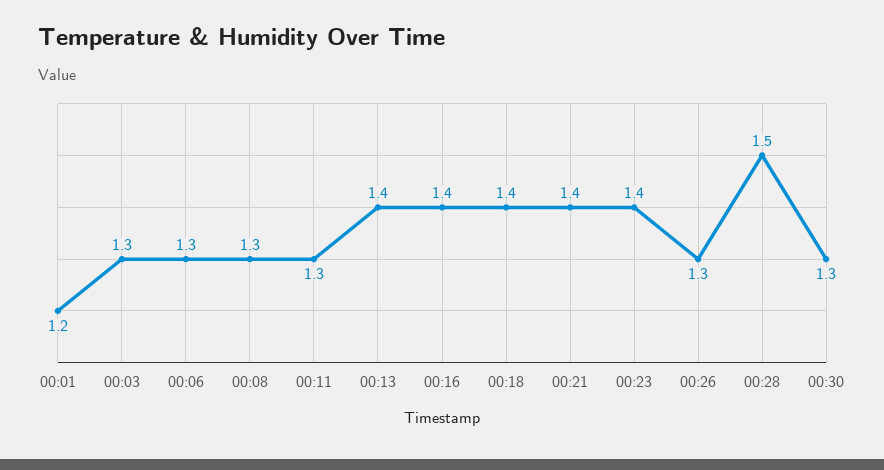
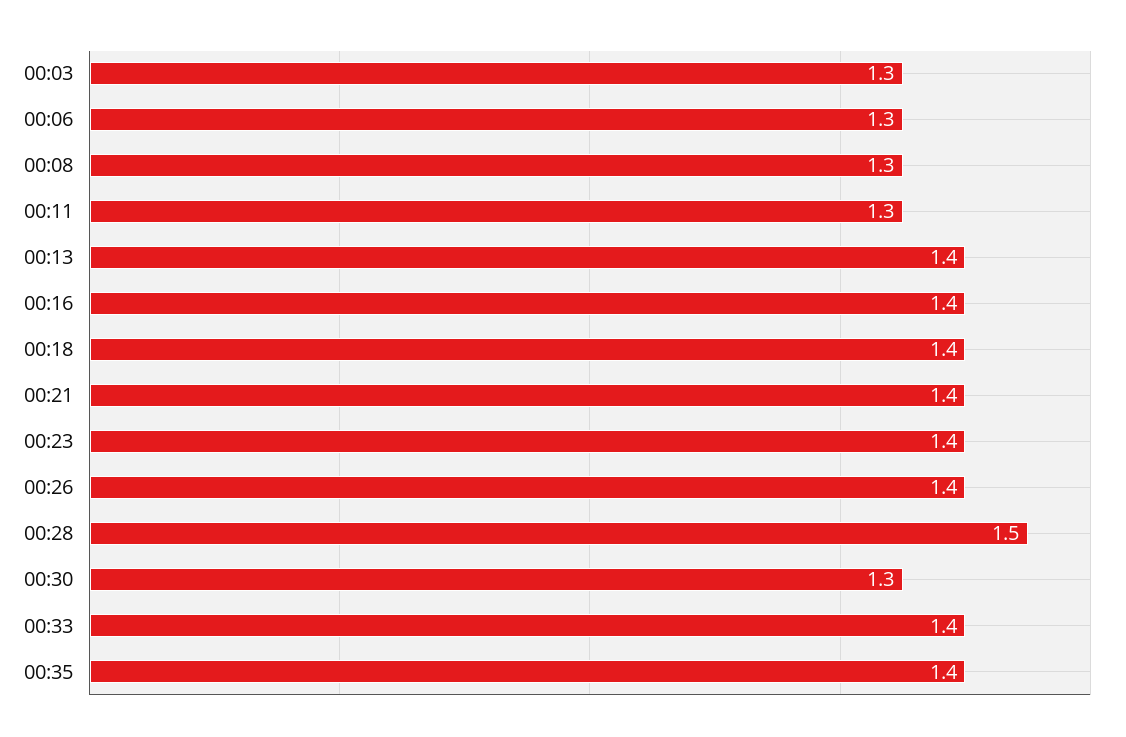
00:01: 1.2 -> none
00:26: 1.3 -> 1.4
00:33: none -> 1.4
00:35: none -> 1.4

